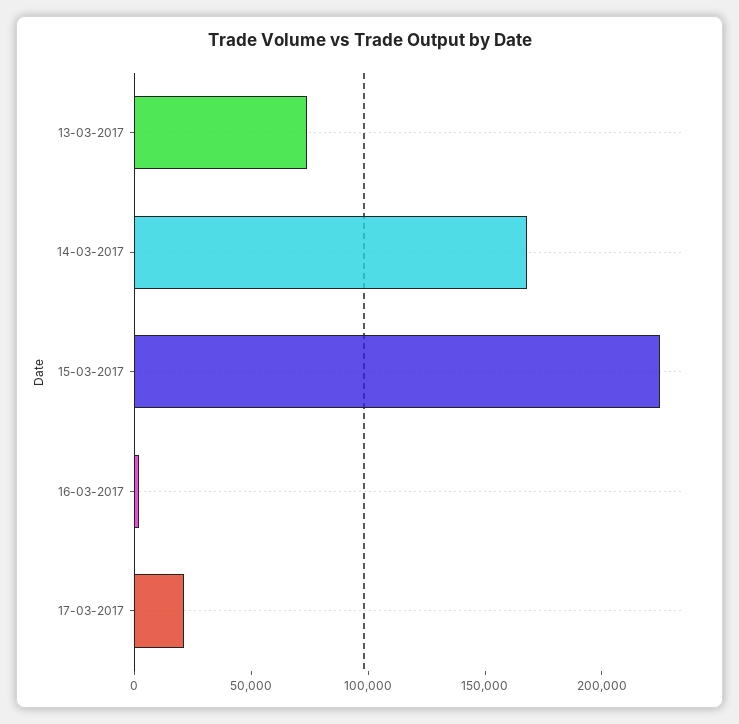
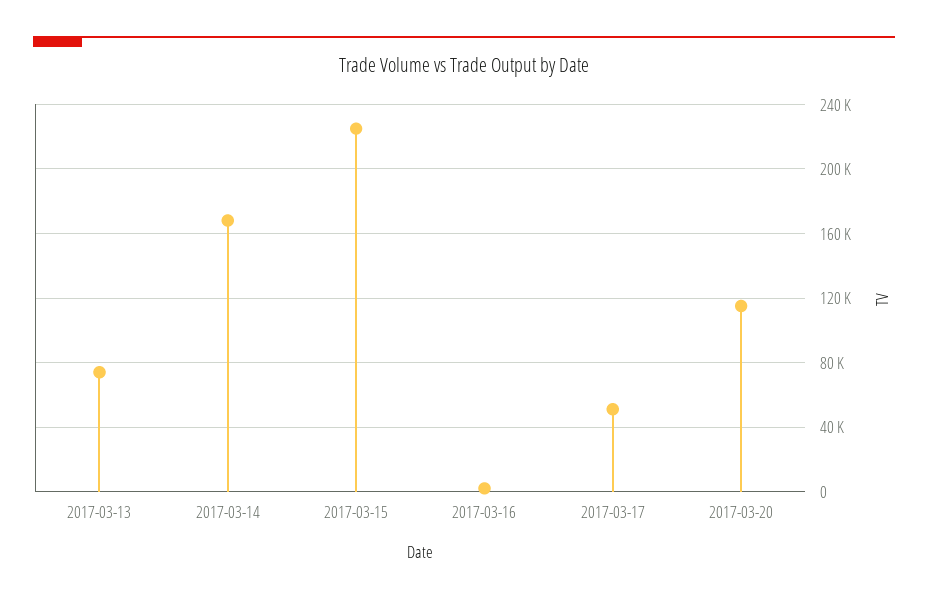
17-03-2017: 20000 -> 50000
2017-03-20: none -> 115000

